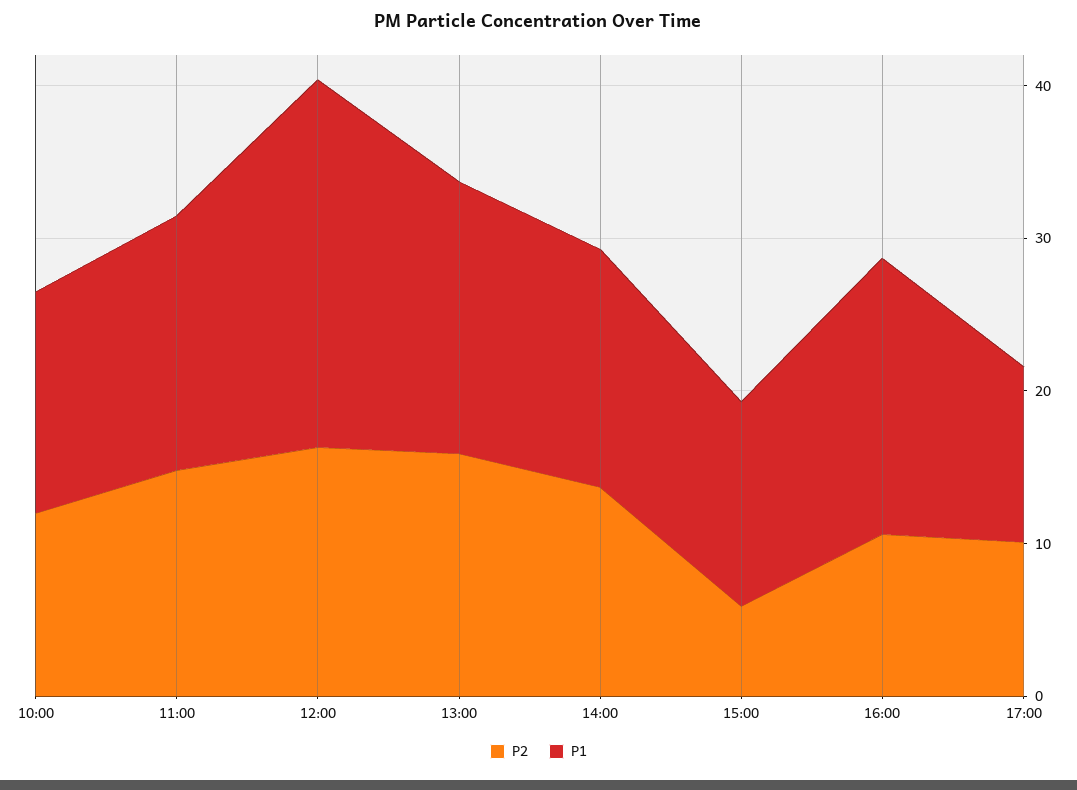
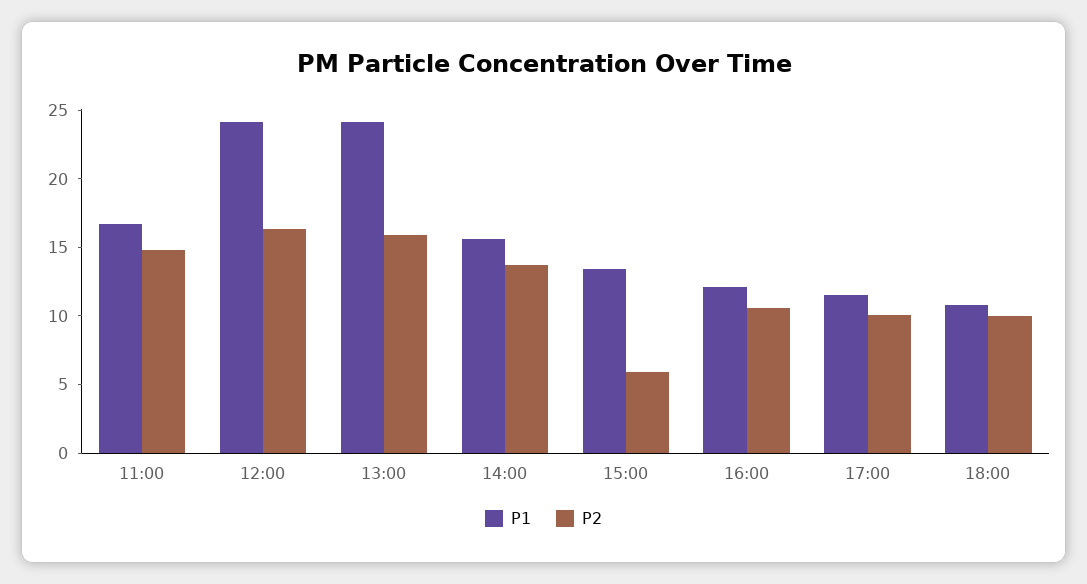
P2, 10:00: 12 -> none
P1, 10:00: 14 -> none
P1, 13:00: 18 -> 24
P1, 16:00: 18 -> 12
P1, 18:00: none -> 11
P2, 18:00: none -> 10

